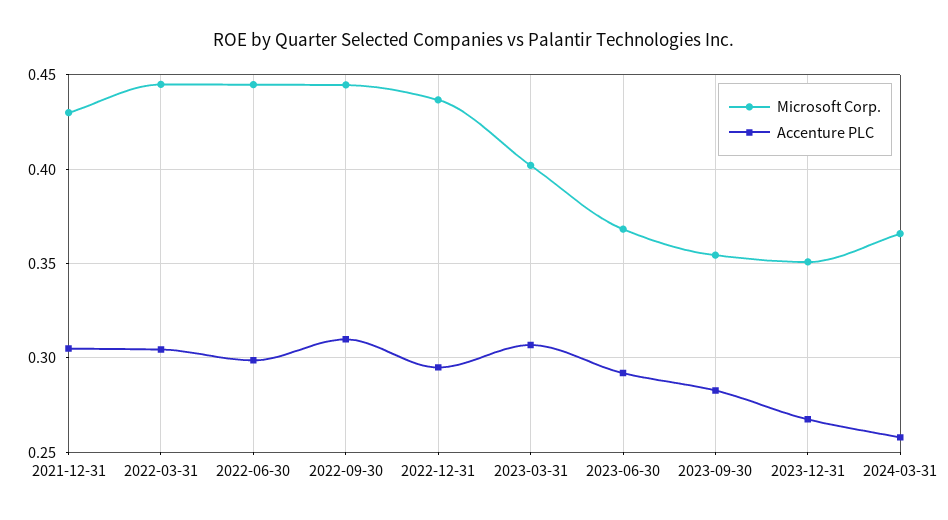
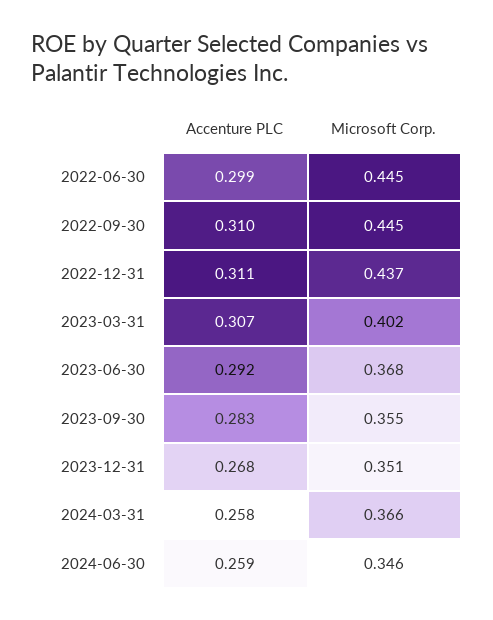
Microsoft Corp., 2021-12-31: 0.43 -> none
Accenture PLC, 2021-12-31: 0.305 -> none
Microsoft Corp., 2022-03-31: 0.445 -> none
Accenture PLC, 2022-03-31: 0.305 -> none
Accenture PLC, 2022-12-31: 0.295 -> 0.311
Accenture PLC, 2024-06-30: none -> 0.259
Microsoft Corp., 2024-06-30: none -> 0.346

